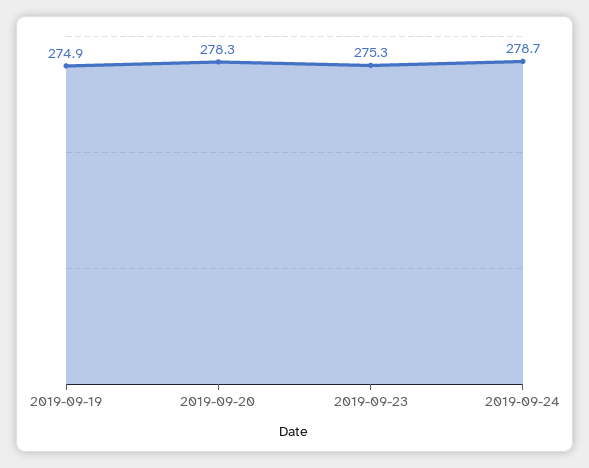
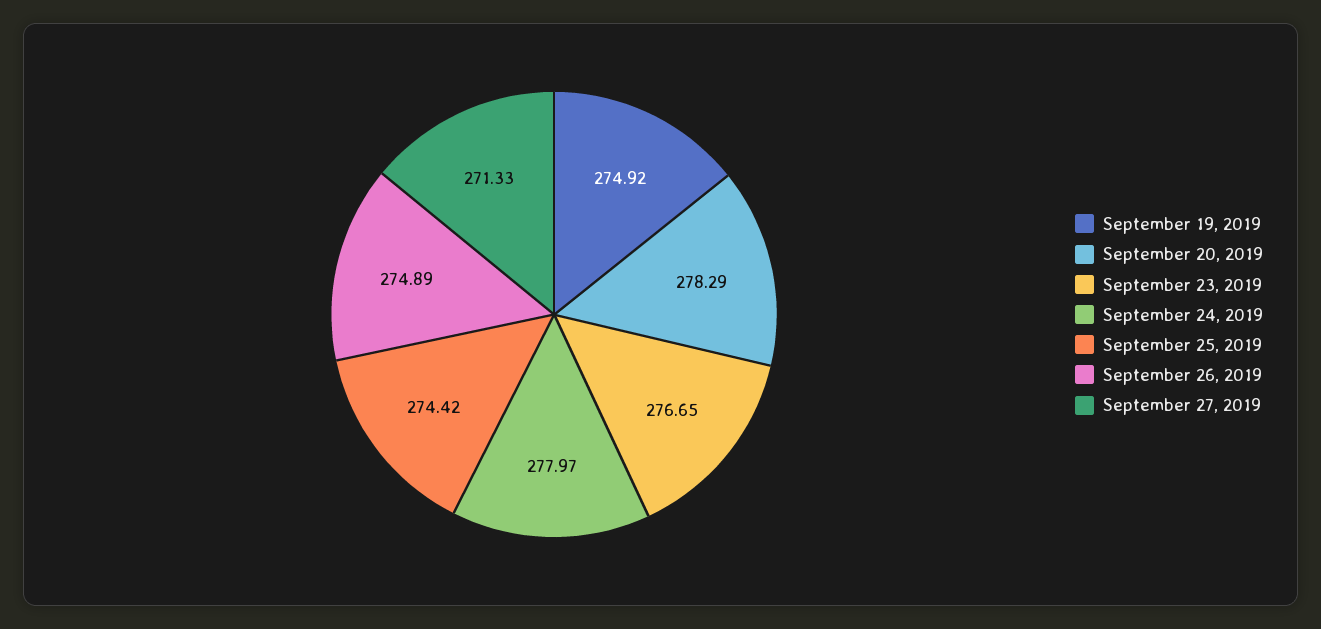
2019-09-23: 275.3 -> 276.65
2019-09-24: 278.7 -> 277.97
September 25, 2019: none -> 274.42
September 26, 2019: none -> 274.89
September 27, 2019: none -> 271.33

